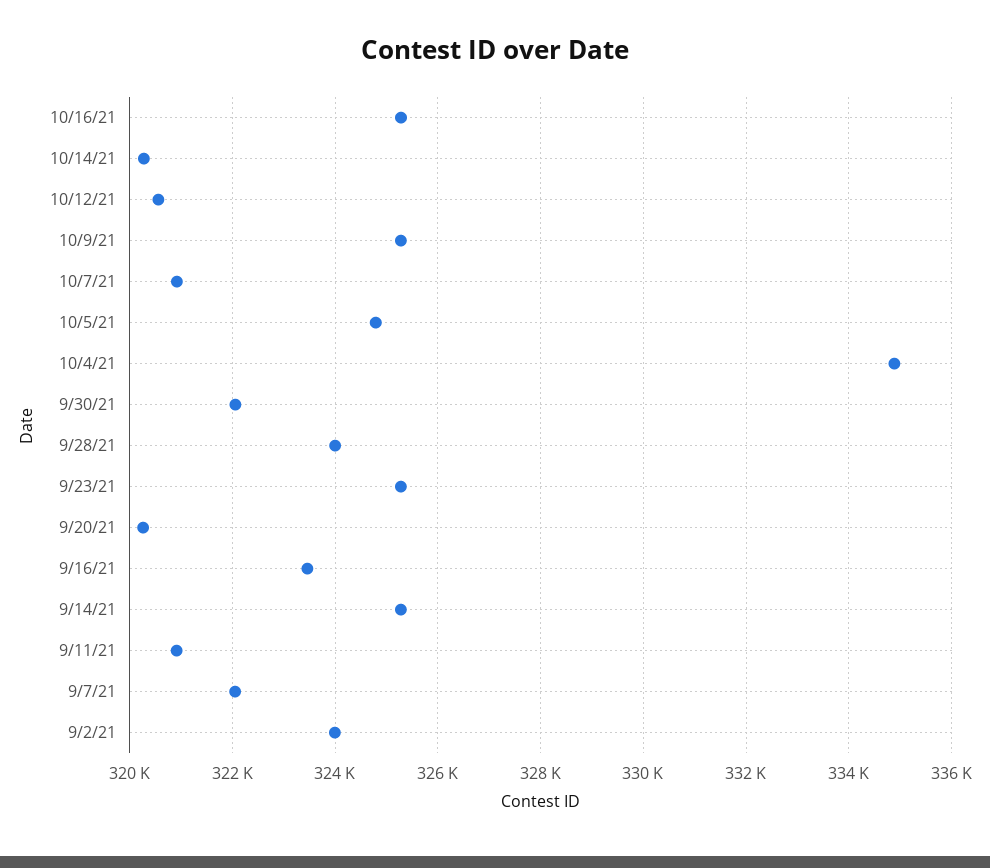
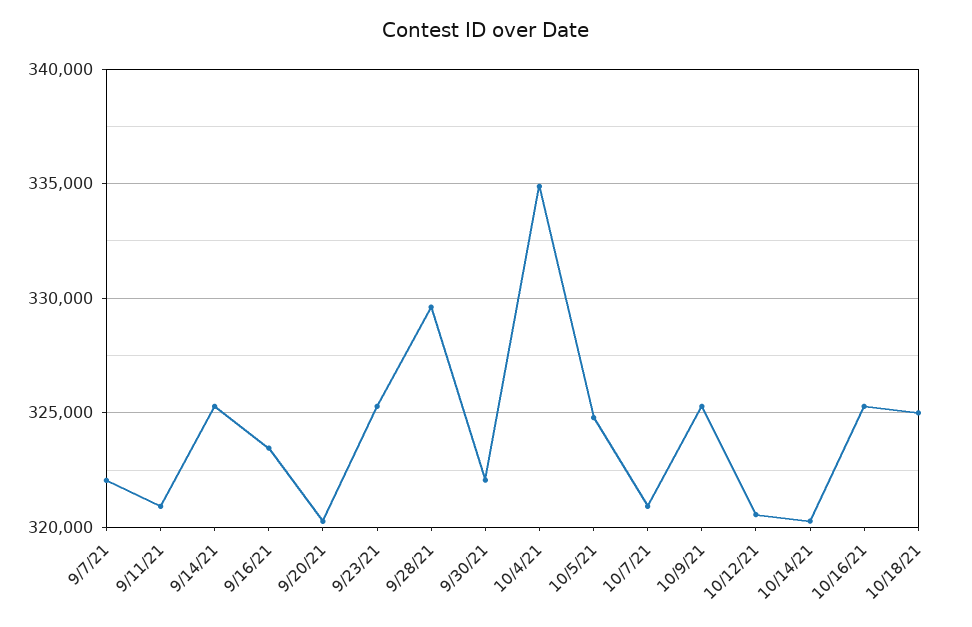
9/28/21: 324000 -> 329500
9/2/21: 324000 -> none
10/18/21: none -> 325000

